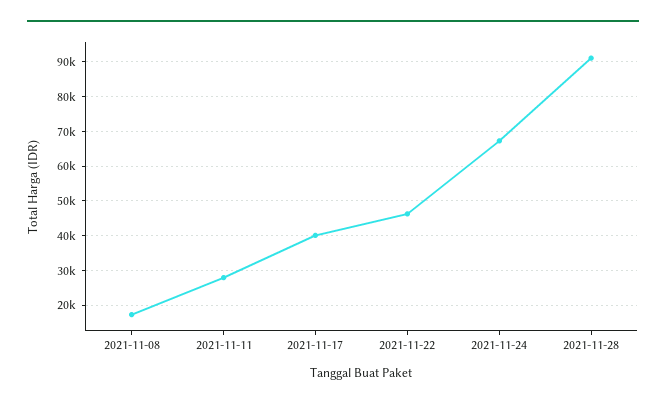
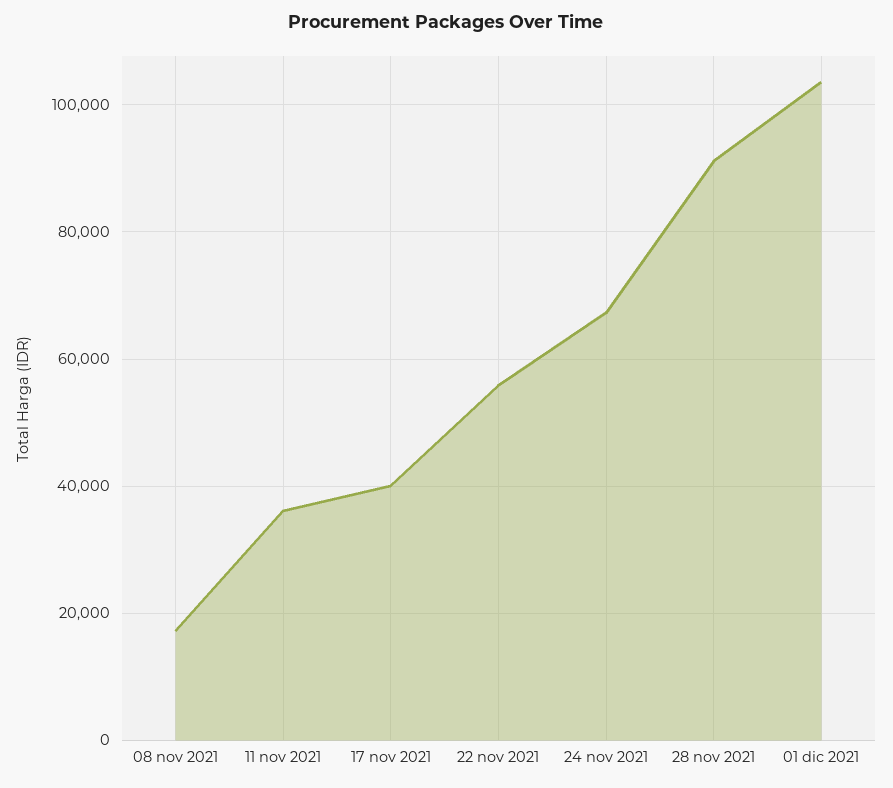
2021-11-11: 28000 -> 36000
2021-11-22: 46000 -> 56000
01 dic 2021: none -> 104000

